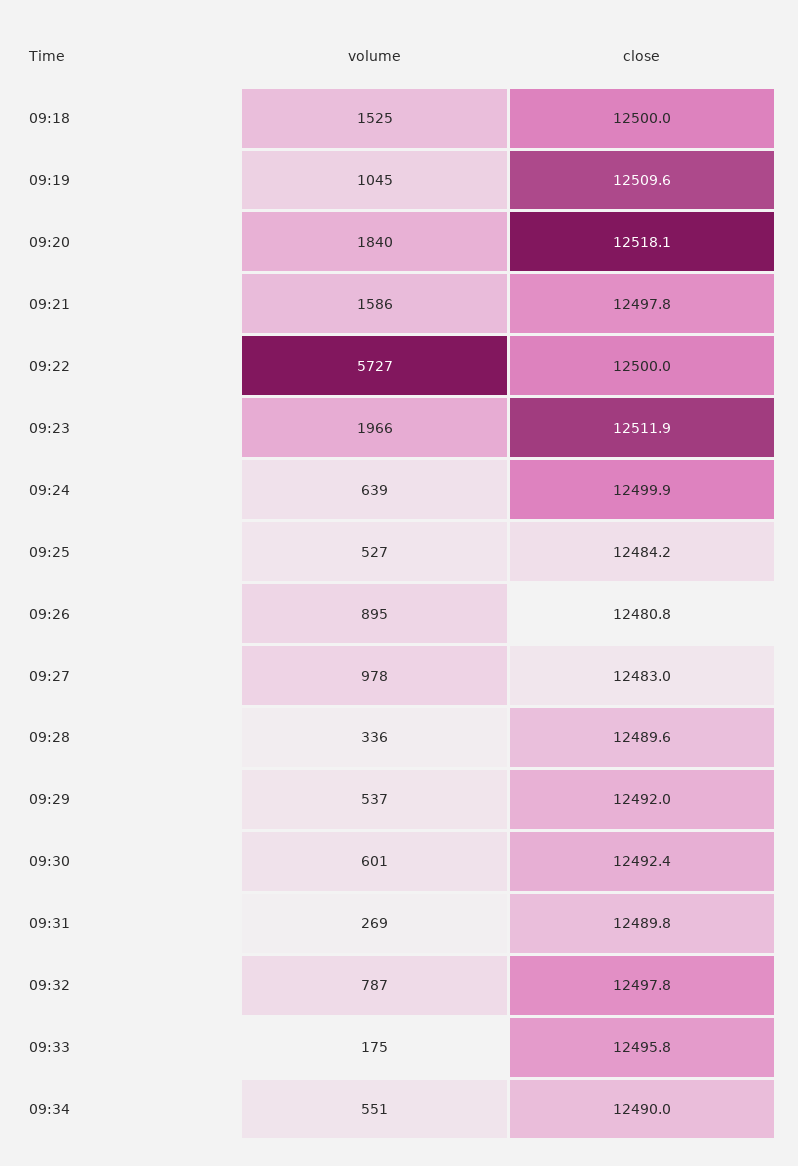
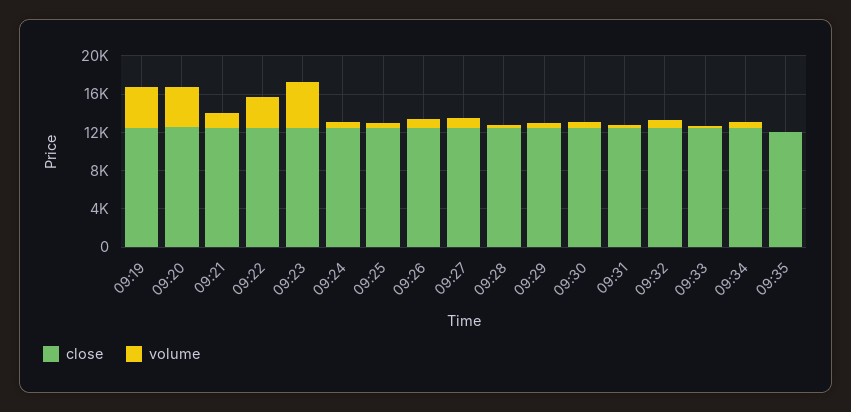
volume, 09:18: 1525 -> none
close, 09:18: 12500 -> none
volume, 09:19: 1045 -> 4000
volume, 09:20: 1840 -> 4000
volume, 09:22: 5727 -> 3000
volume, 09:23: 1966 -> 5000
close, 09:35: none -> 12000
volume, 09:35: none -> 0

